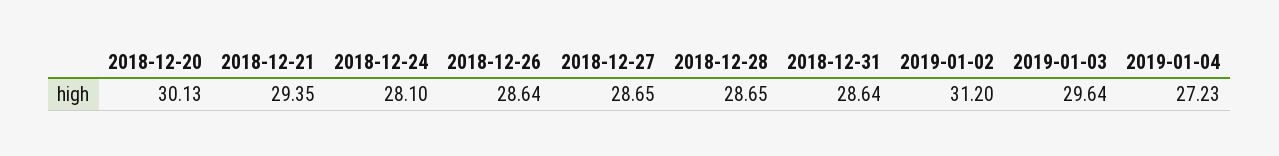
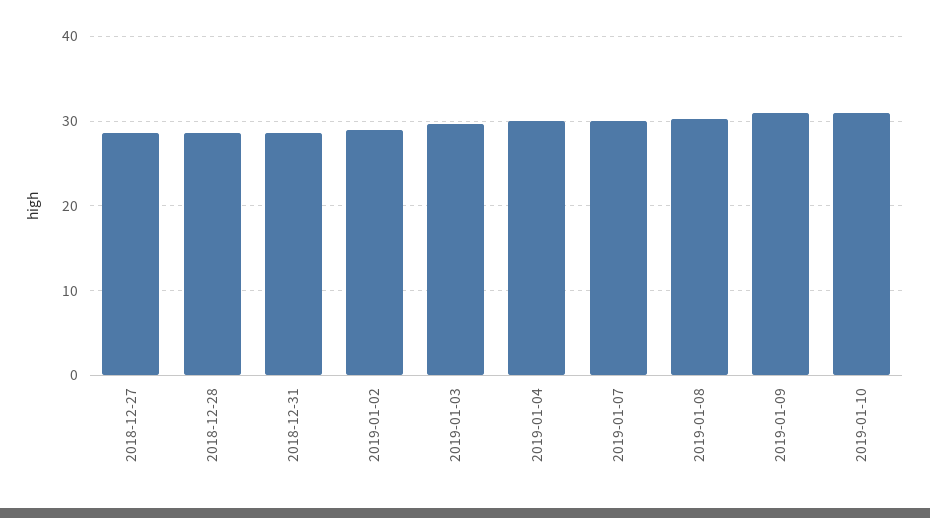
2018-12-20: 30.13 -> none
2018-12-21: 29.35 -> none
2018-12-24: 28.1 -> none
2018-12-26: 28.64 -> none
2019-01-02: 31.2 -> 29
2019-01-04: 27.23 -> 30
2019-01-07: none -> 30
2019-01-08: none -> 30
2019-01-09: none -> 31
2019-01-10: none -> 31

